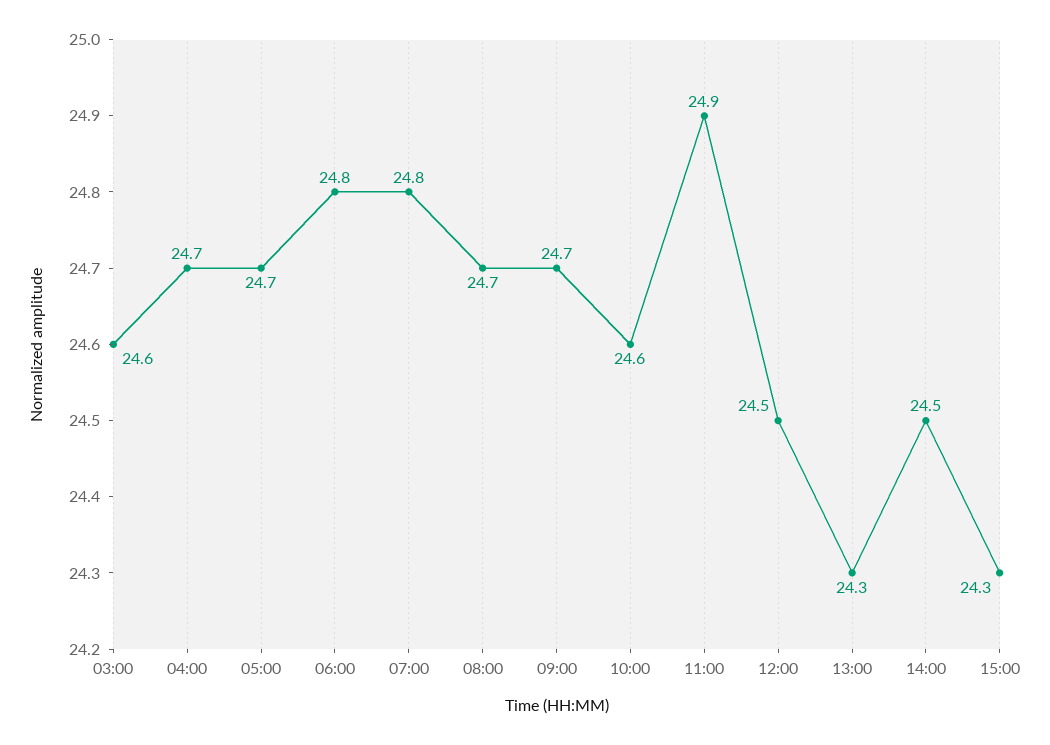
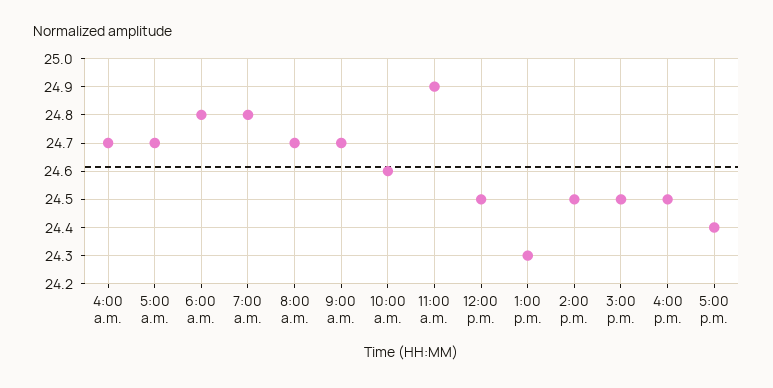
03:00: 24.6 -> none
15:00: 24.3 -> 24.5
4:00 p.m.: none -> 24.5
5:00 p.m.: none -> 24.4

